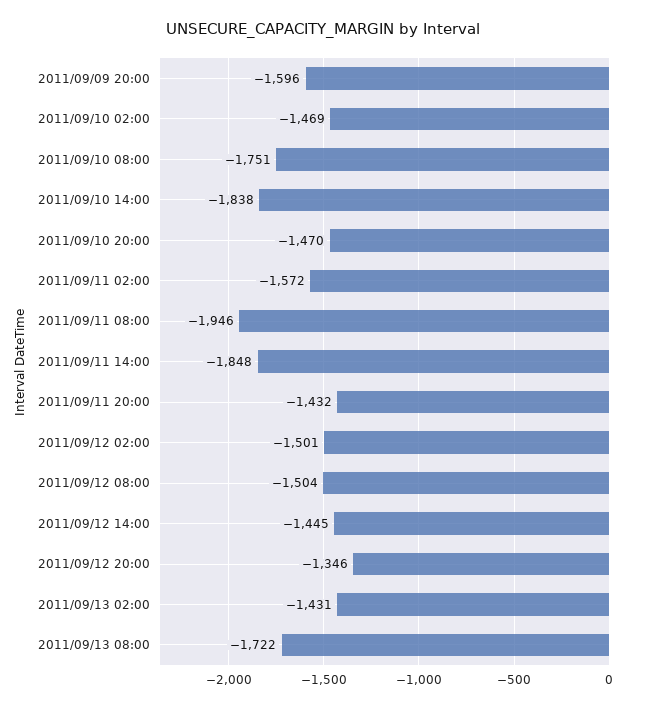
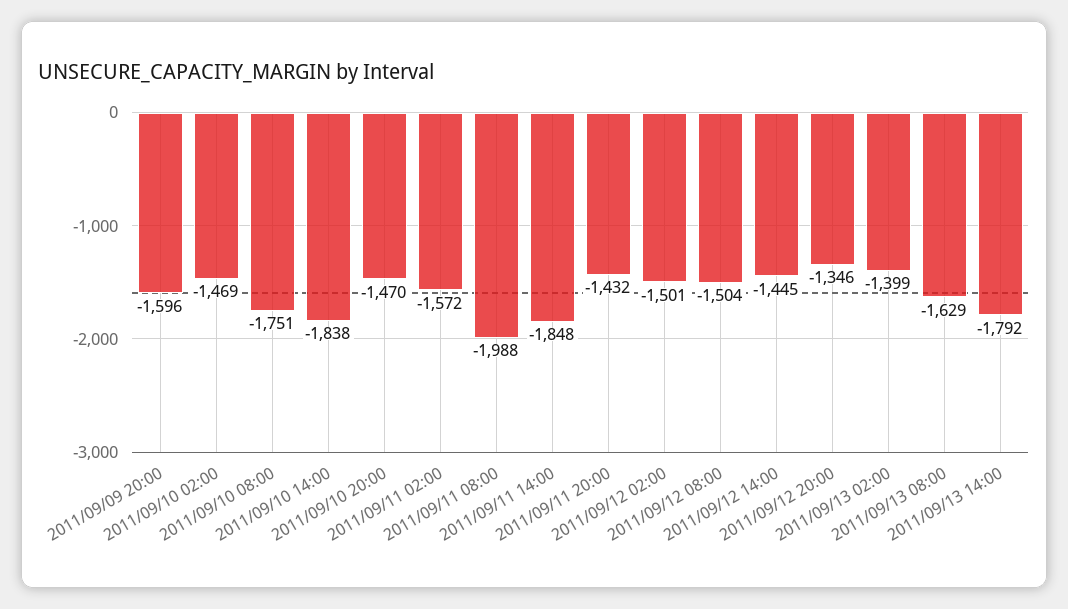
2011/09/11 08:00: -1946 -> -1988
2011/09/13 02:00: -1431 -> -1399
2011/09/13 08:00: -1722 -> -1629
2011/09/13 14:00: none -> -1792

